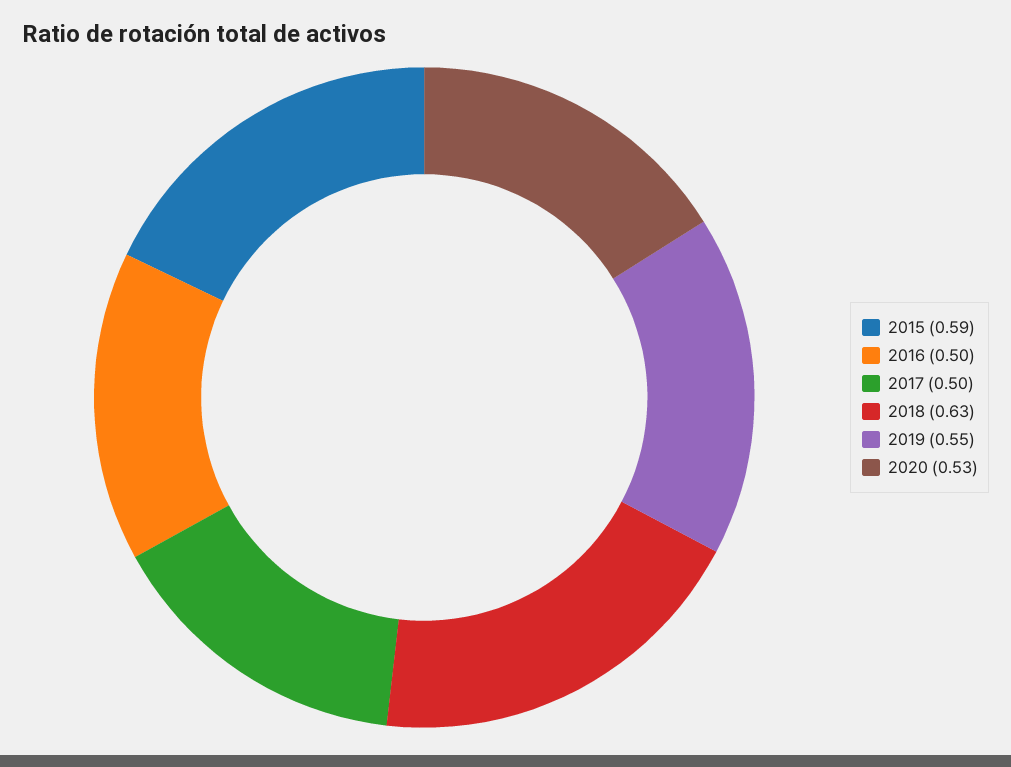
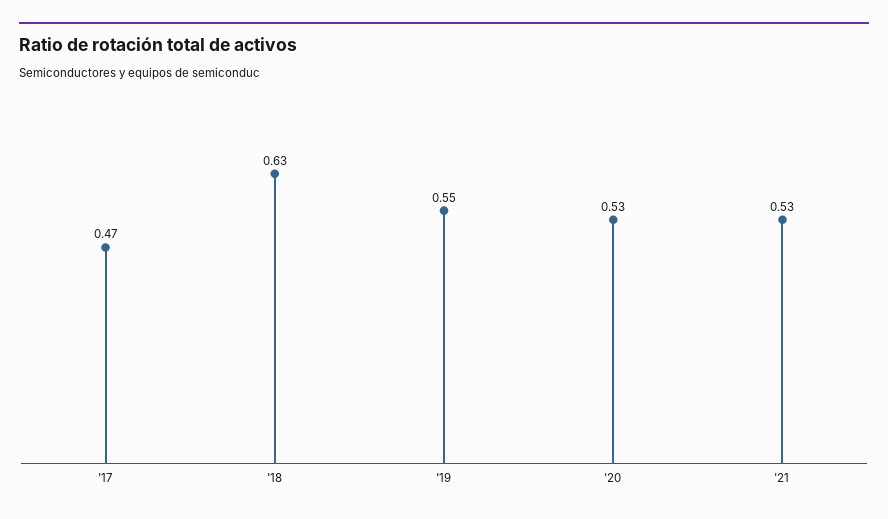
2015: 0.59 -> none
2016: 0.5 -> none
2017: 0.5 -> 0.47
'21: none -> 0.53

